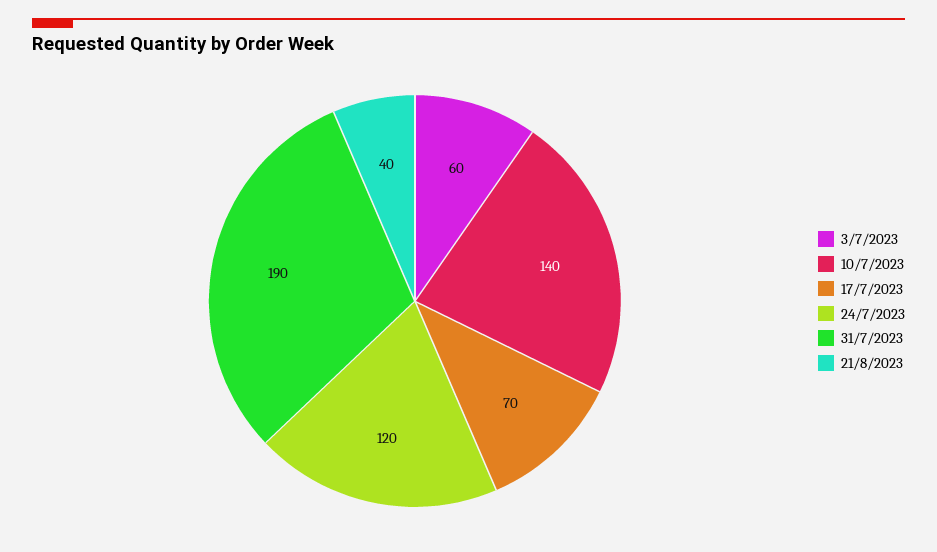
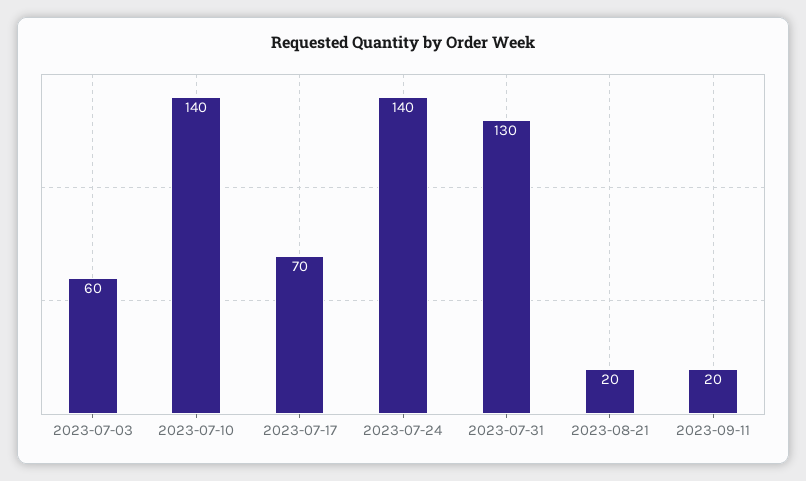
24/7/2023: 120 -> 140
31/7/2023: 190 -> 130
21/8/2023: 40 -> 20
2023-09-11: none -> 20

